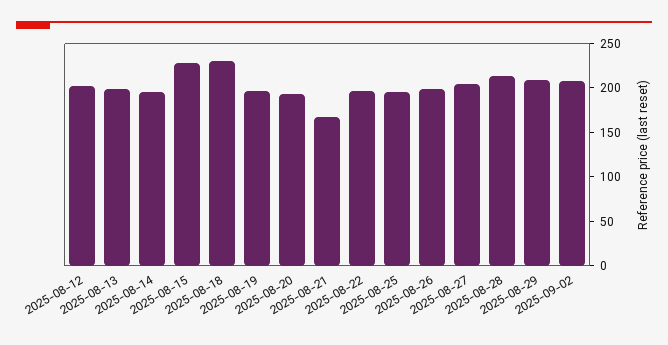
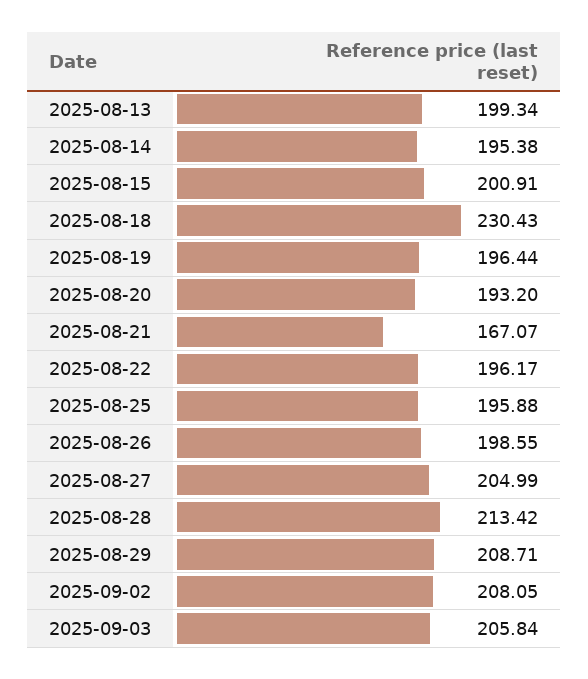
2025-08-12: 200 -> none
2025-08-15: 230 -> 200.91
2025-09-03: none -> 205.84

